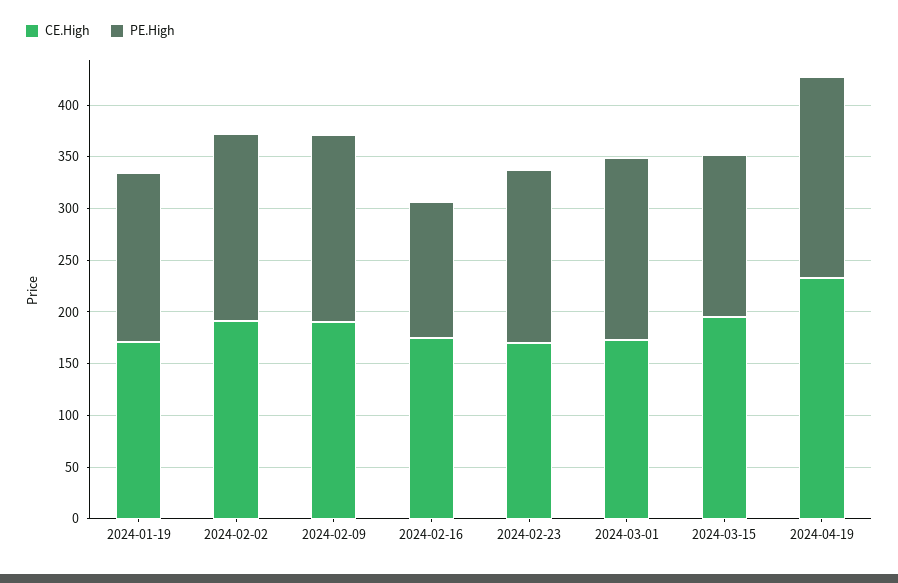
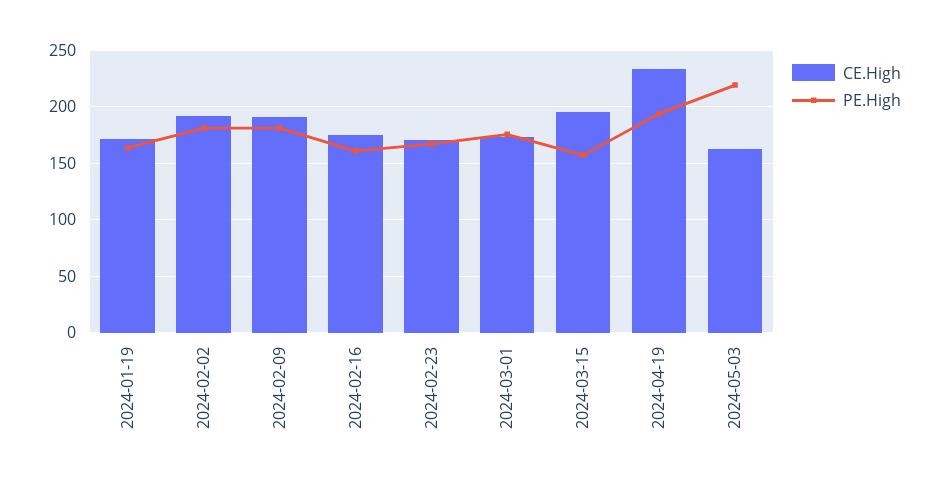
PE.High, 2024-02-16: 130 -> 160
CE.High, 2024-05-03: none -> 160
PE.High, 2024-05-03: none -> 220

